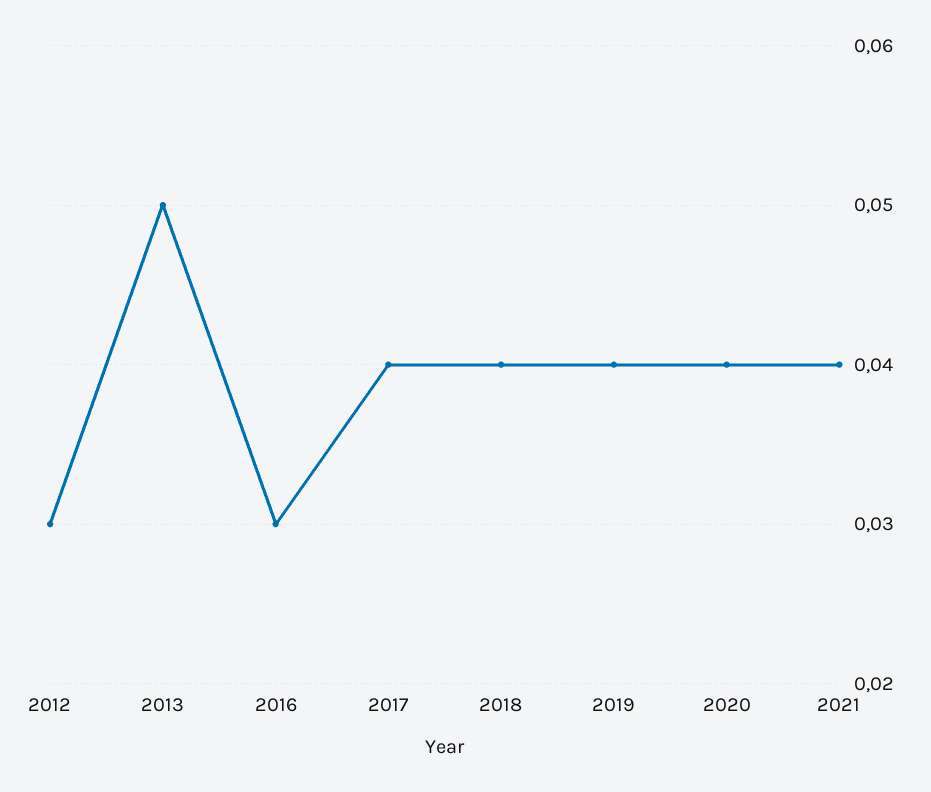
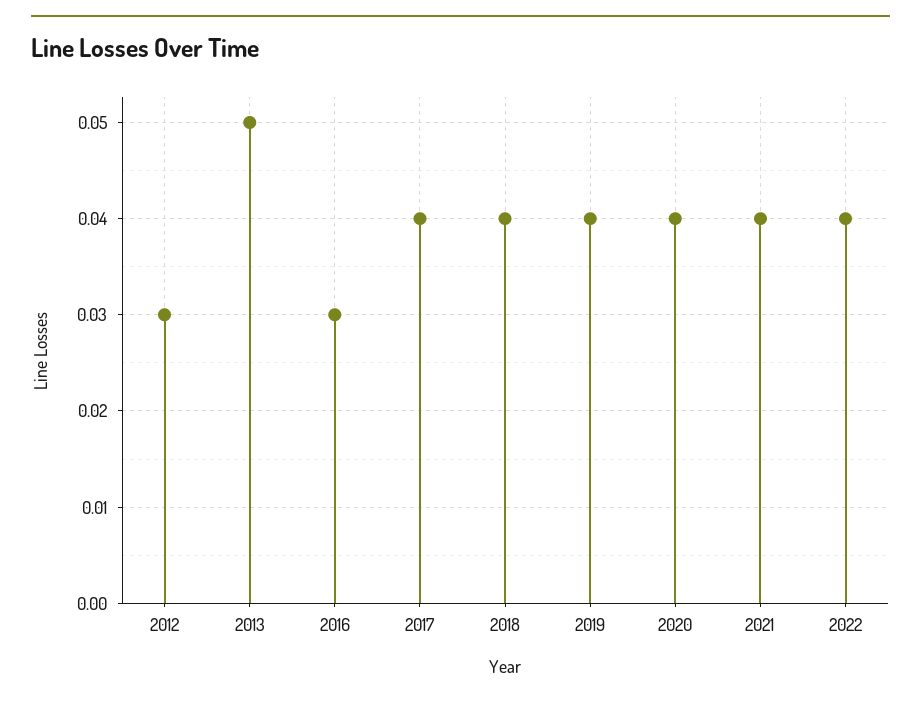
2022: none -> 0.04

